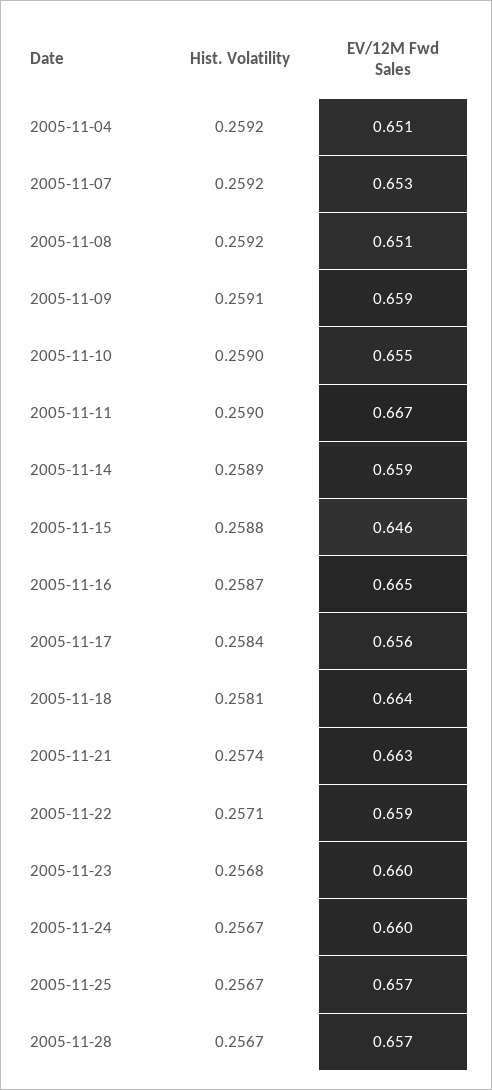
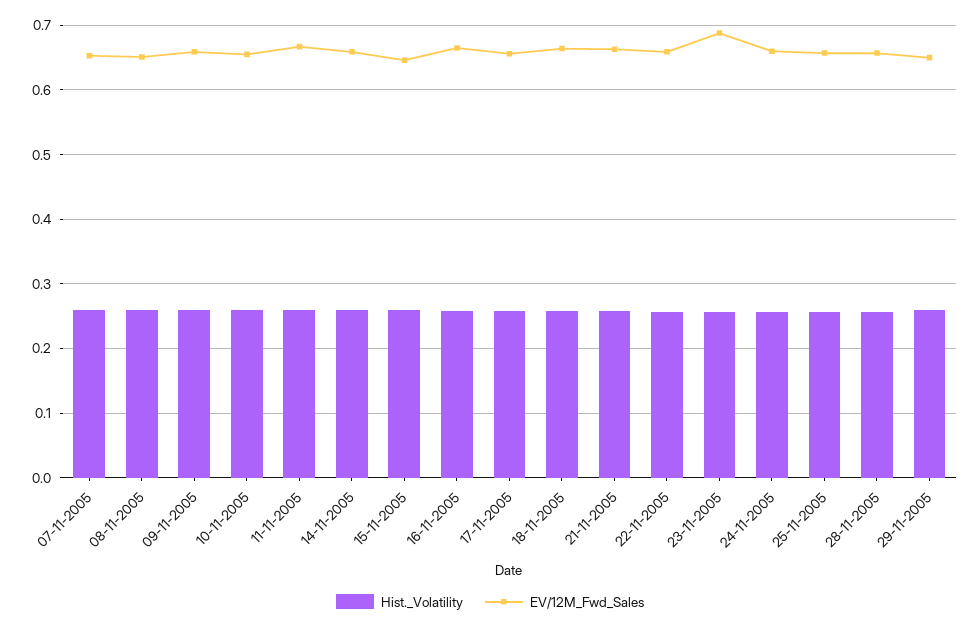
Hist. Volatility, 2005-11-04: 0.2592 -> none
EV/12M Fwd Sales, 2005-11-04: 0.651 -> none
EV/12M Fwd Sales, 2005-11-23: 0.66 -> 0.69
Hist. Volatility, 29-11-2005: none -> 0.26
EV/12M Fwd Sales, 29-11-2005: none -> 0.65

